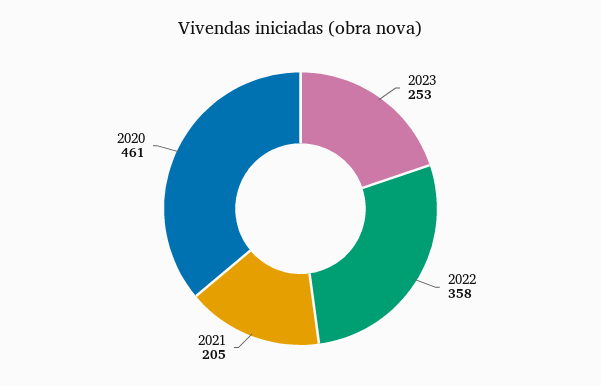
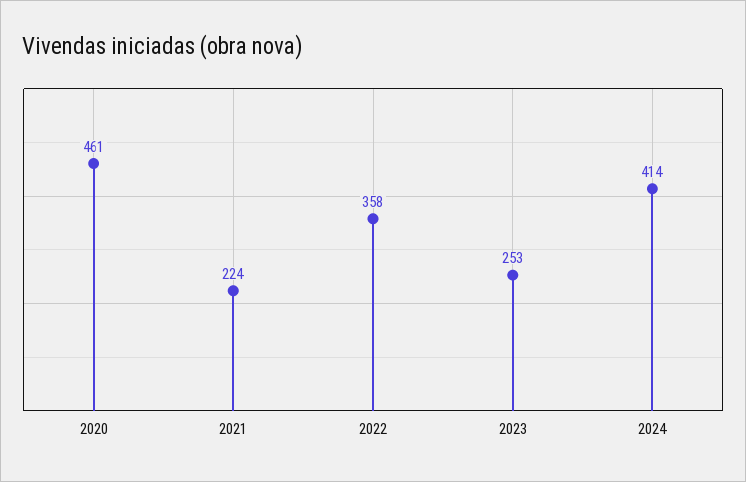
2021: 205 -> 224
2024: none -> 414

